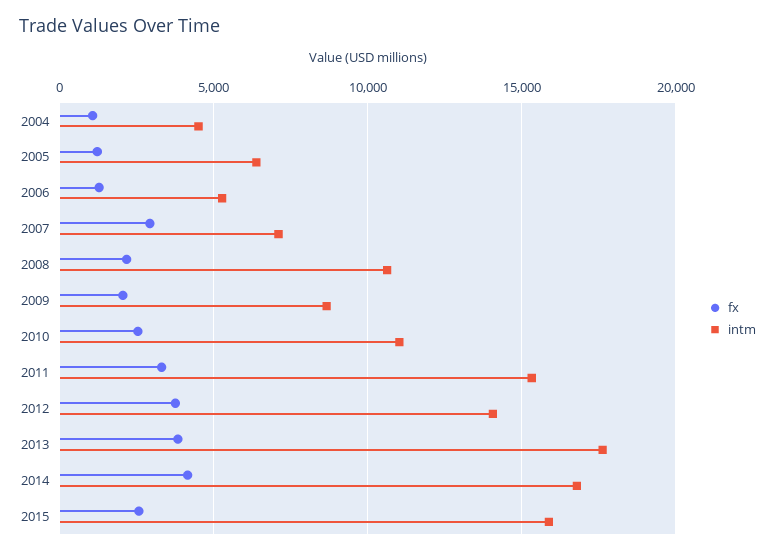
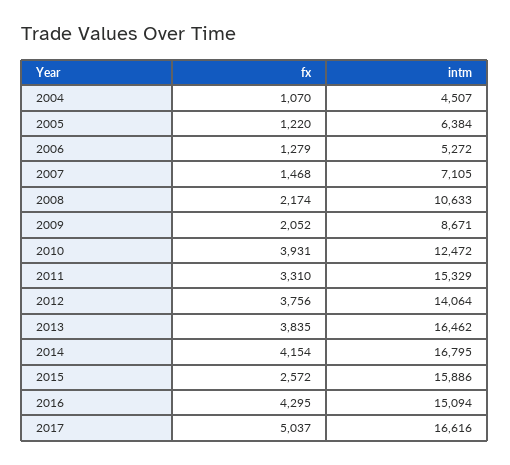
fx, 2007: 3000 -> 1468
fx, 2010: 2500 -> 3931
intm, 2010: 11000 -> 12472
intm, 2013: 17500 -> 16462
fx, 2016: none -> 4295
intm, 2016: none -> 15094
fx, 2017: none -> 5037
intm, 2017: none -> 16616

